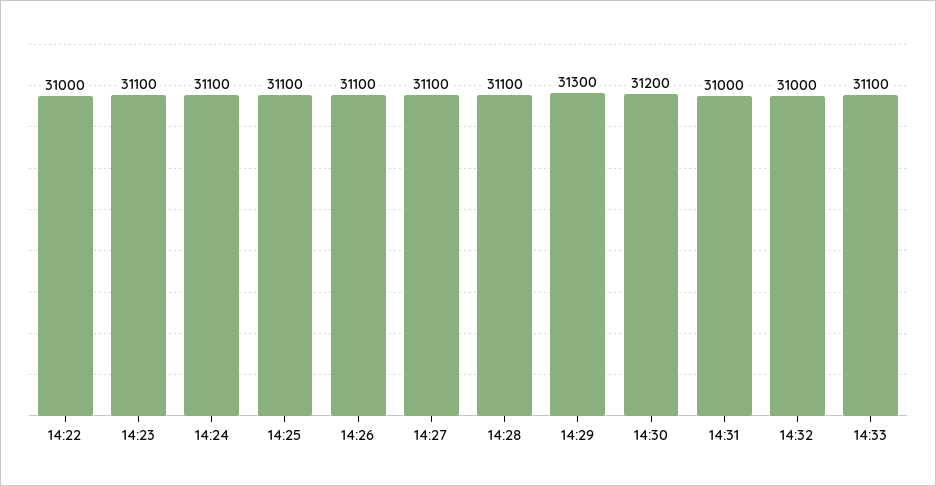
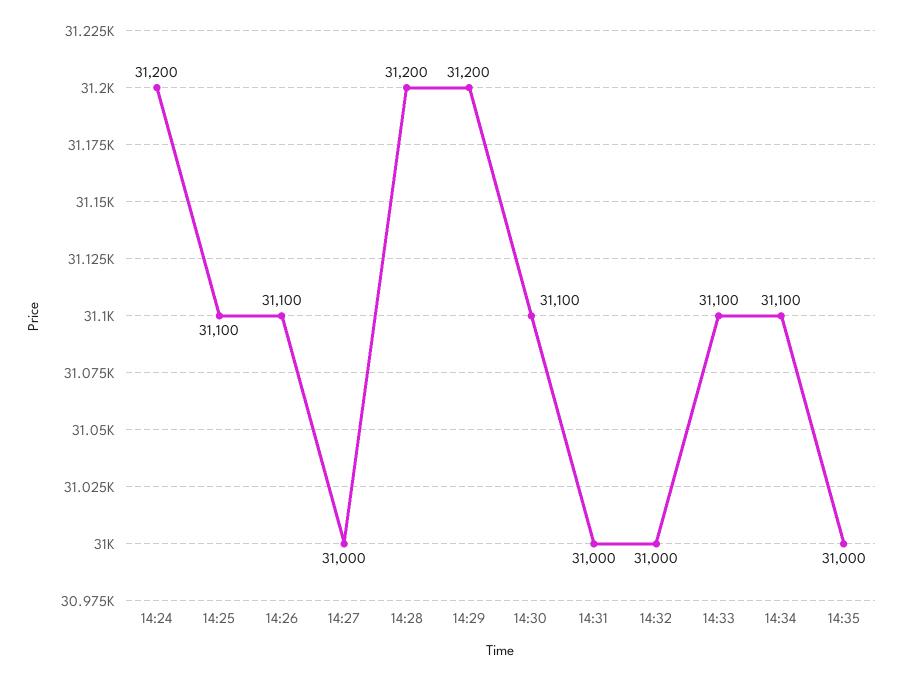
14:22: 31000 -> none
14:23: 31100 -> none
14:24: 31100 -> 31200
14:27: 31100 -> 31000
14:28: 31100 -> 31200
14:29: 31300 -> 31200
14:30: 31200 -> 31100
14:34: none -> 31100
14:35: none -> 31000

